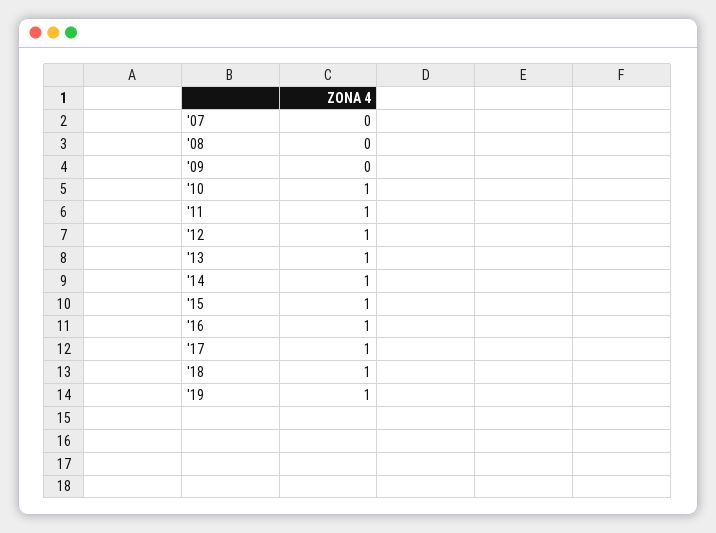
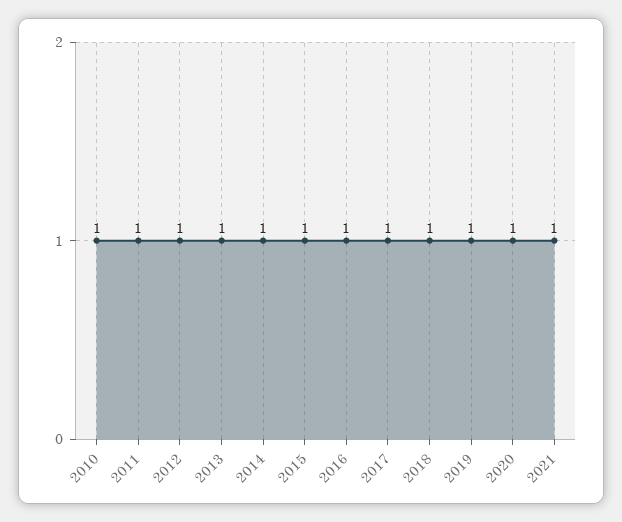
'07: 0 -> none
'08: 0 -> none
'09: 0 -> none
2020: none -> 1
2021: none -> 1

